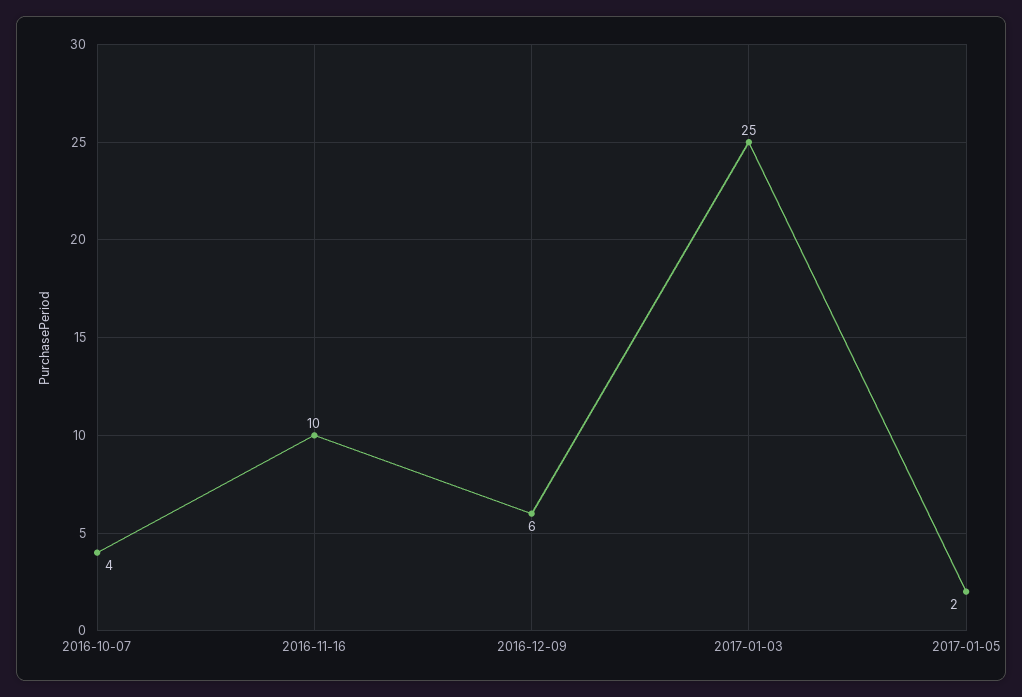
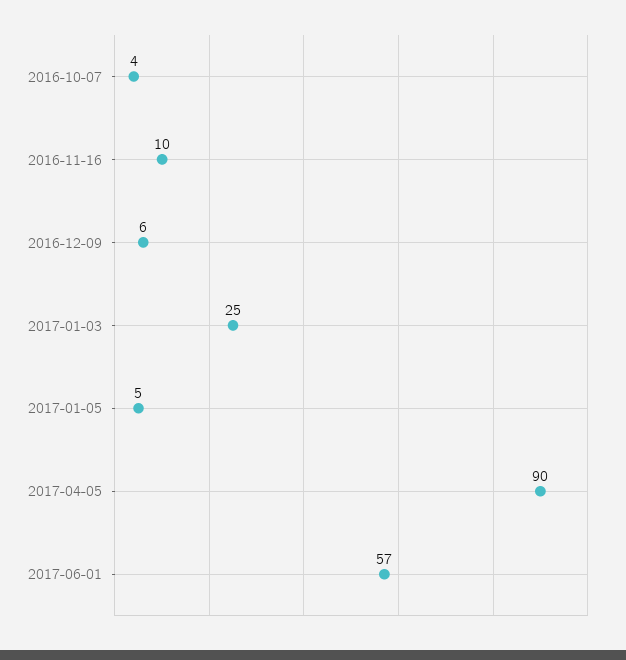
2017-01-05: 2 -> 5
2017-04-05: none -> 90
2017-06-01: none -> 57

